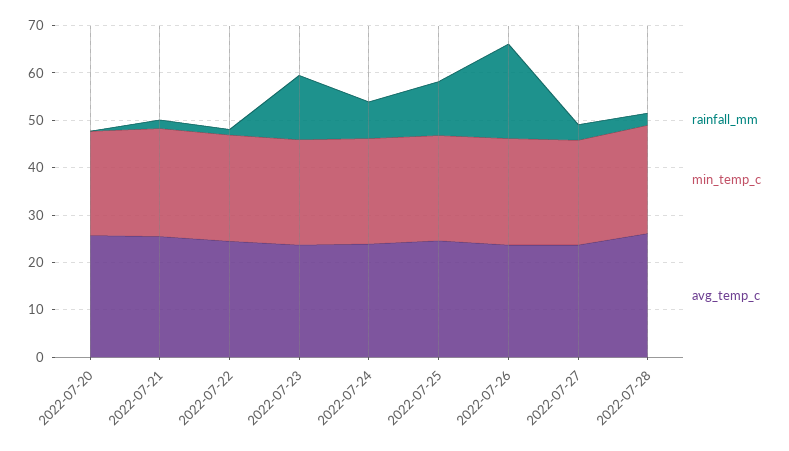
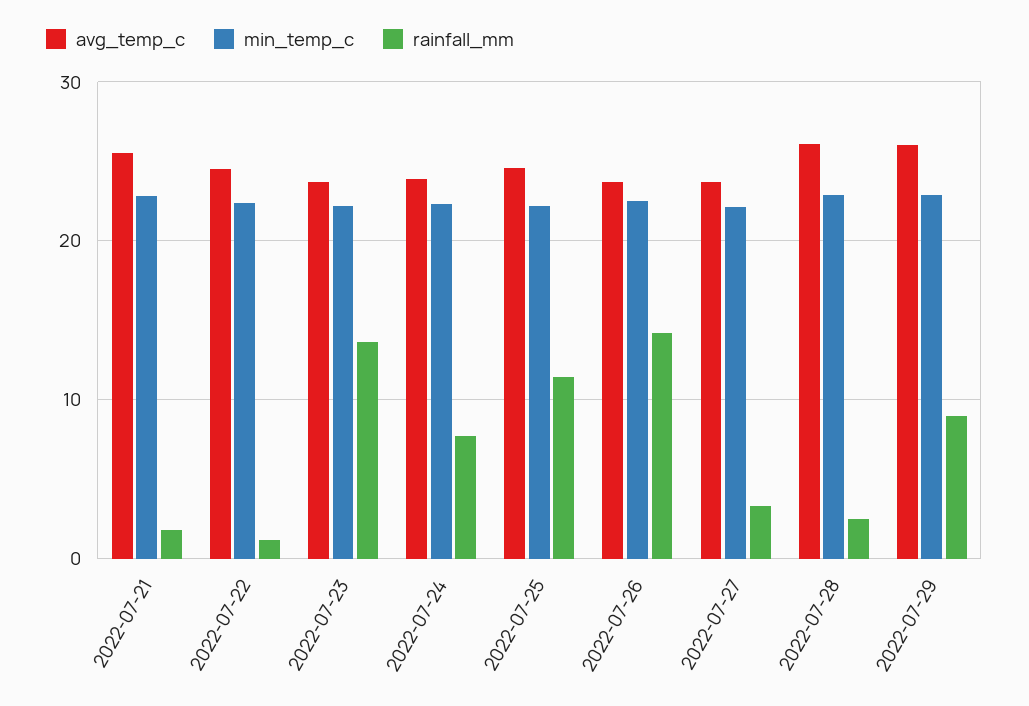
rainfall_mm, 2022-07-20: 0 -> none
min_temp_c, 2022-07-20: 22 -> none
avg_temp_c, 2022-07-20: 26 -> none
rainfall_mm, 2022-07-26: 20 -> 14
avg_temp_c, 2022-07-29: none -> 26
min_temp_c, 2022-07-29: none -> 23
rainfall_mm, 2022-07-29: none -> 9

